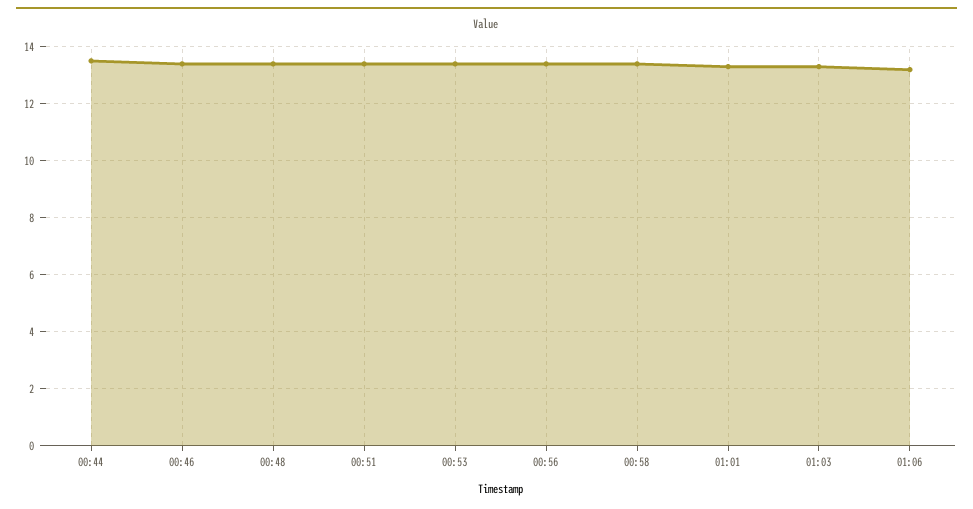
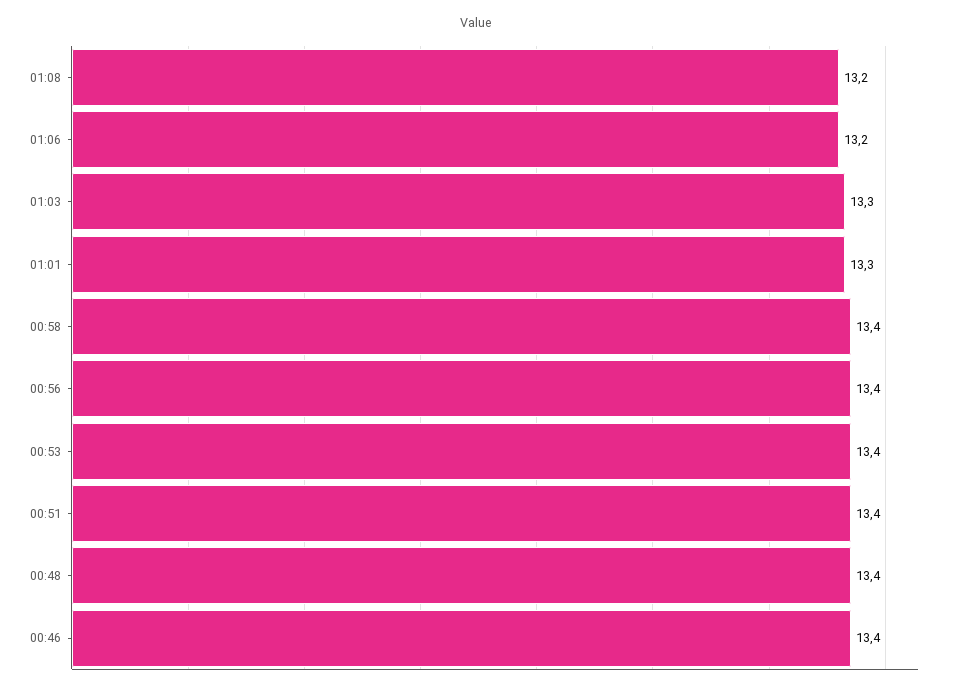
00:44: 13.5 -> none
01:08: none -> 13.2

